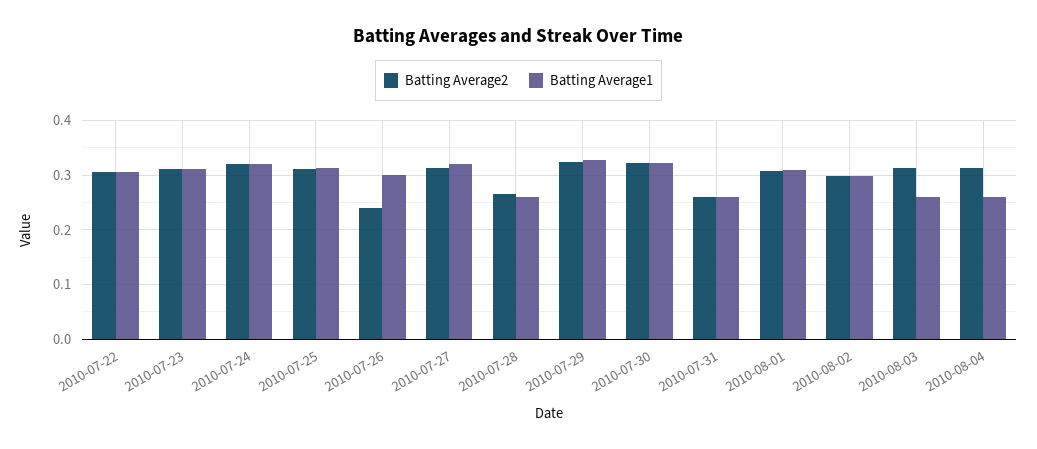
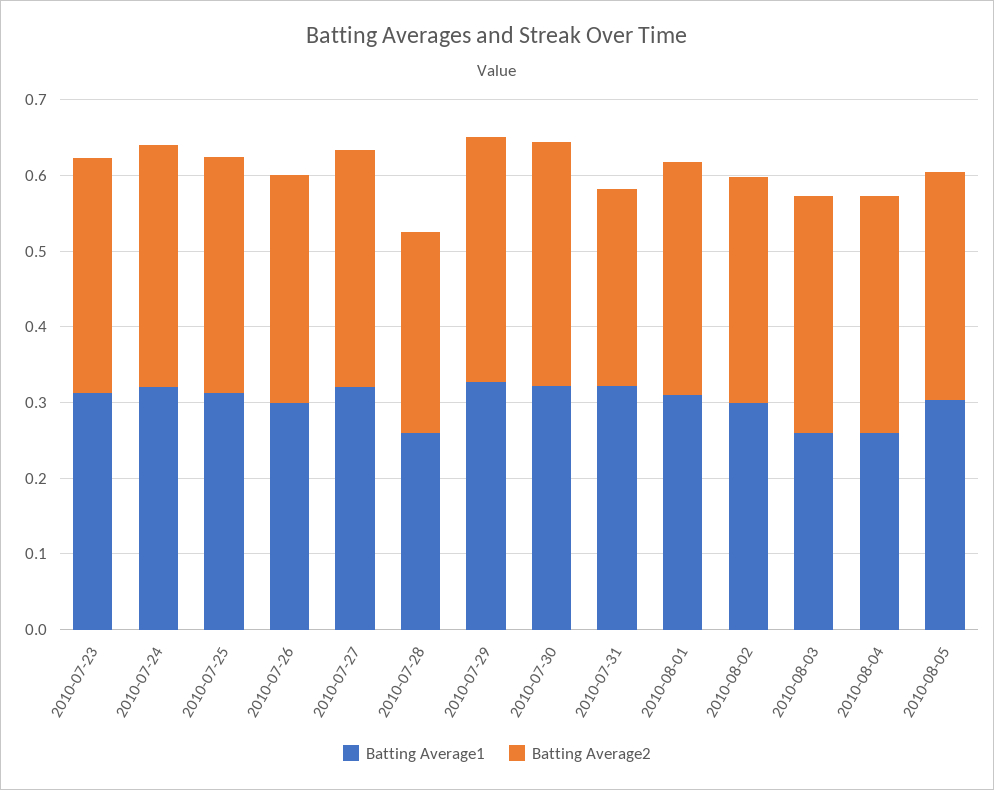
Batting Average2, 2010-07-22: 0.3 -> none
Batting Average1, 2010-07-22: 0.3 -> none
Batting Average2, 2010-07-26: 0.24 -> 0.3
Batting Average1, 2010-07-31: 0.26 -> 0.32
Batting Average1, 2010-08-05: none -> 0.3
Batting Average2, 2010-08-05: none -> 0.3

